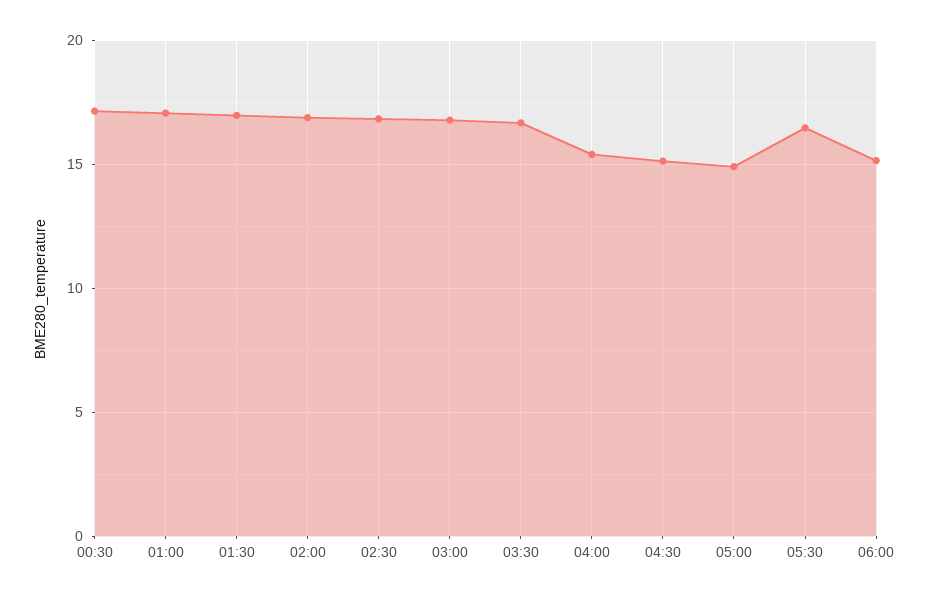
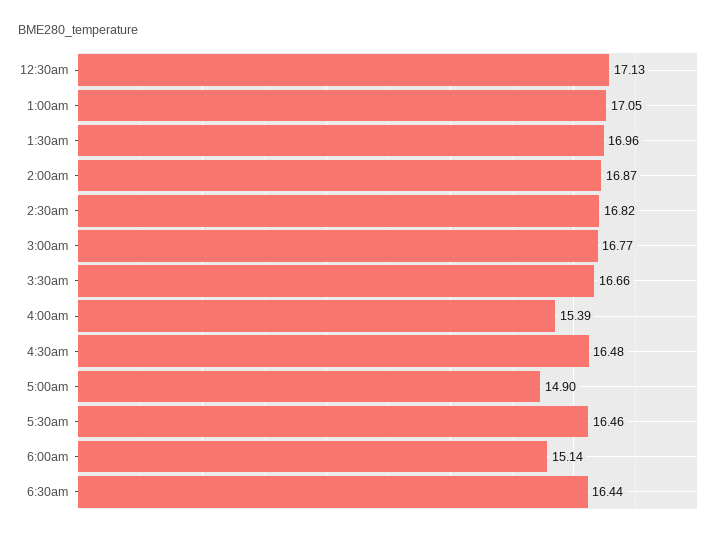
04:30: 15 -> 16.48
6:30am: none -> 16.44

